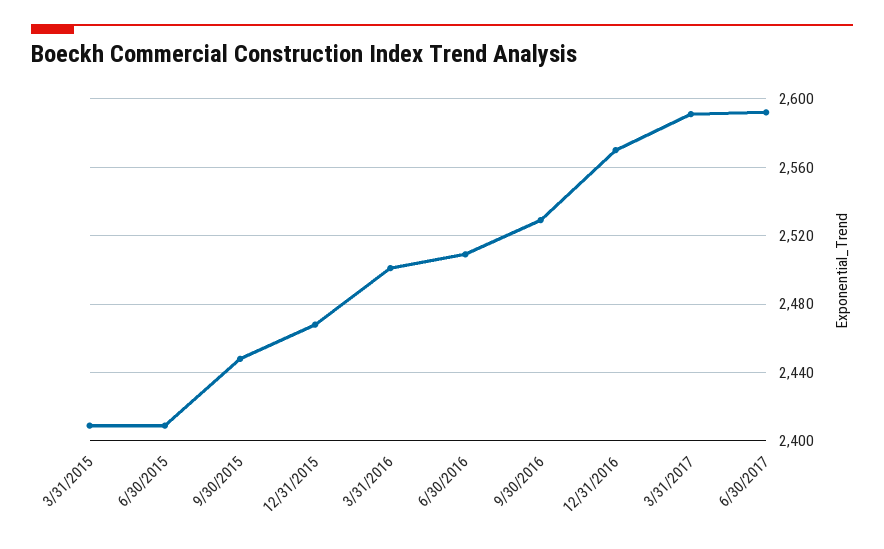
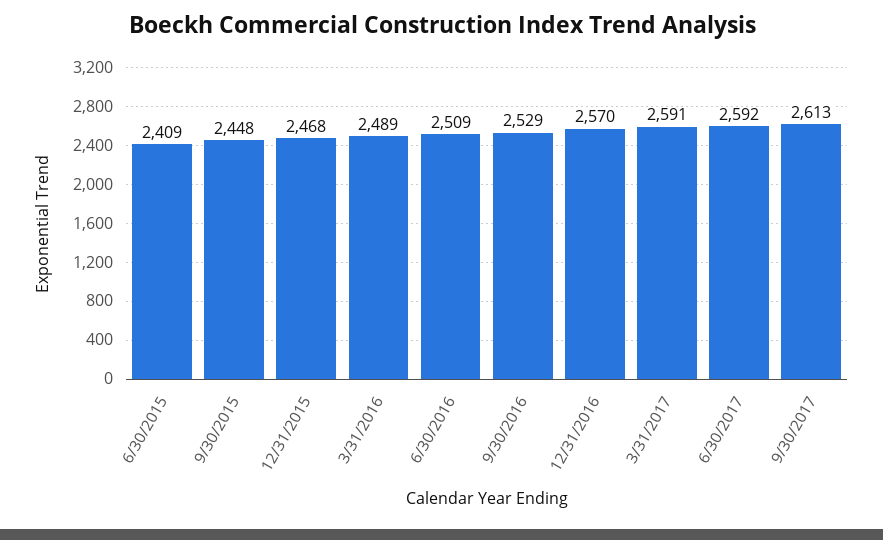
3/31/2015: 2410 -> none
3/31/2016: 2500 -> 2489
9/30/2017: none -> 2613

